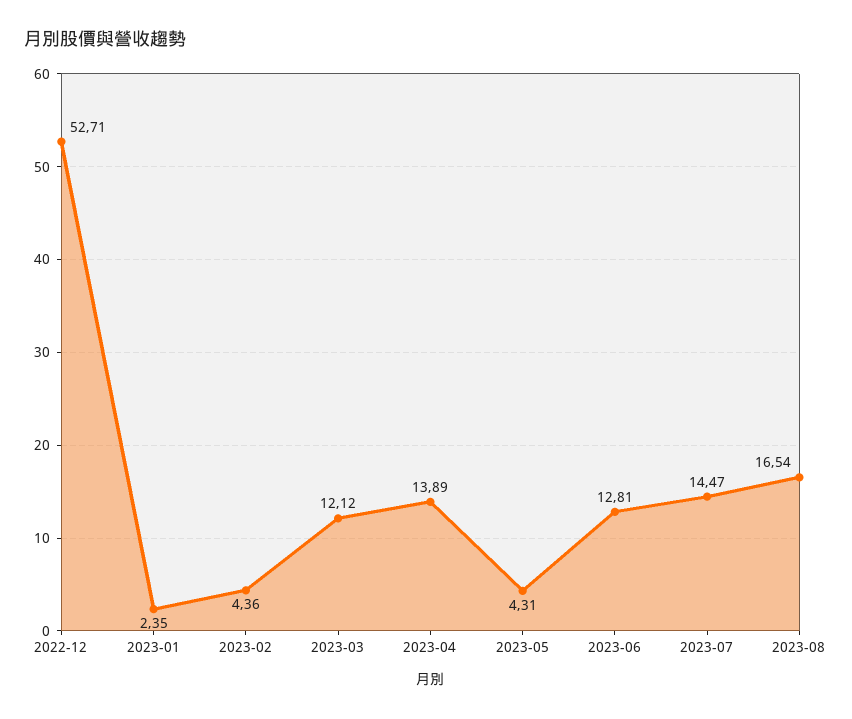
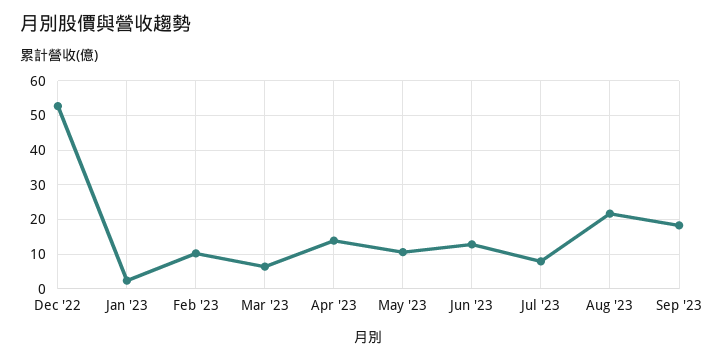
2023-02: 4.36 -> 10
2023-03: 12.12 -> 6
2023-05: 4.31 -> 10
2023-07: 14.47 -> 8
2023-08: 16.54 -> 22
Sep '23: none -> 18

